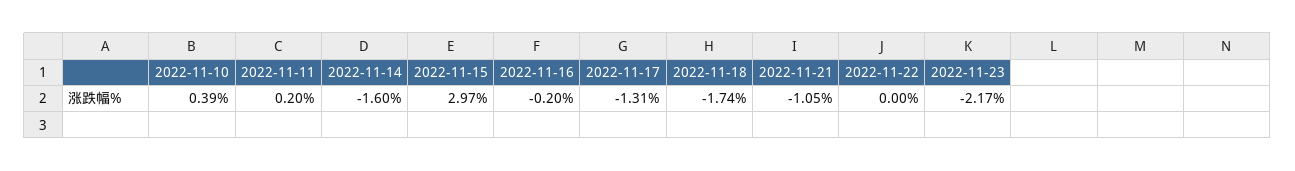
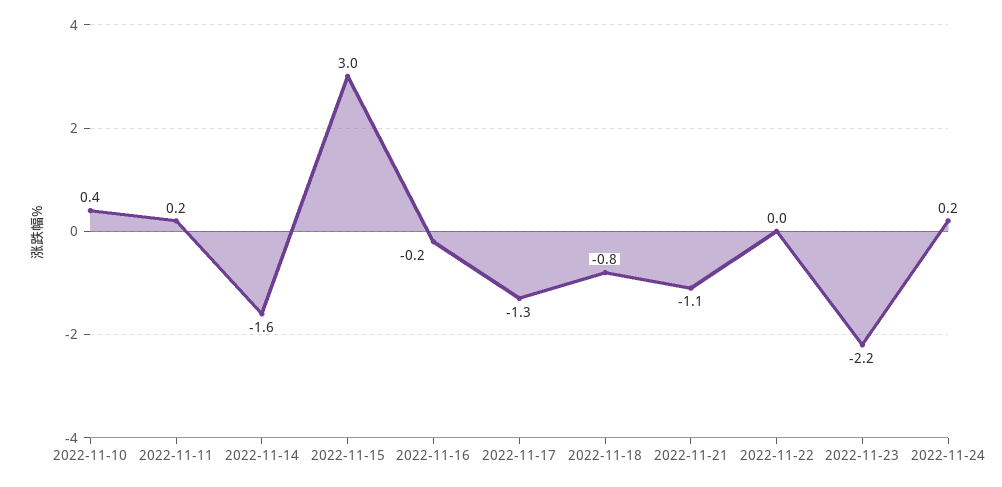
2022-11-18: -1.74 -> -0.8
2022-11-24: none -> 0.2

